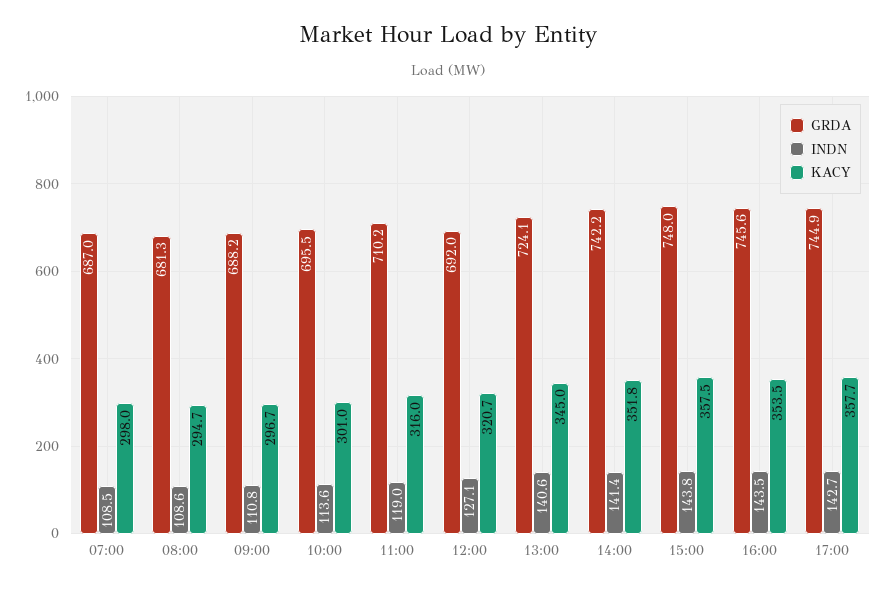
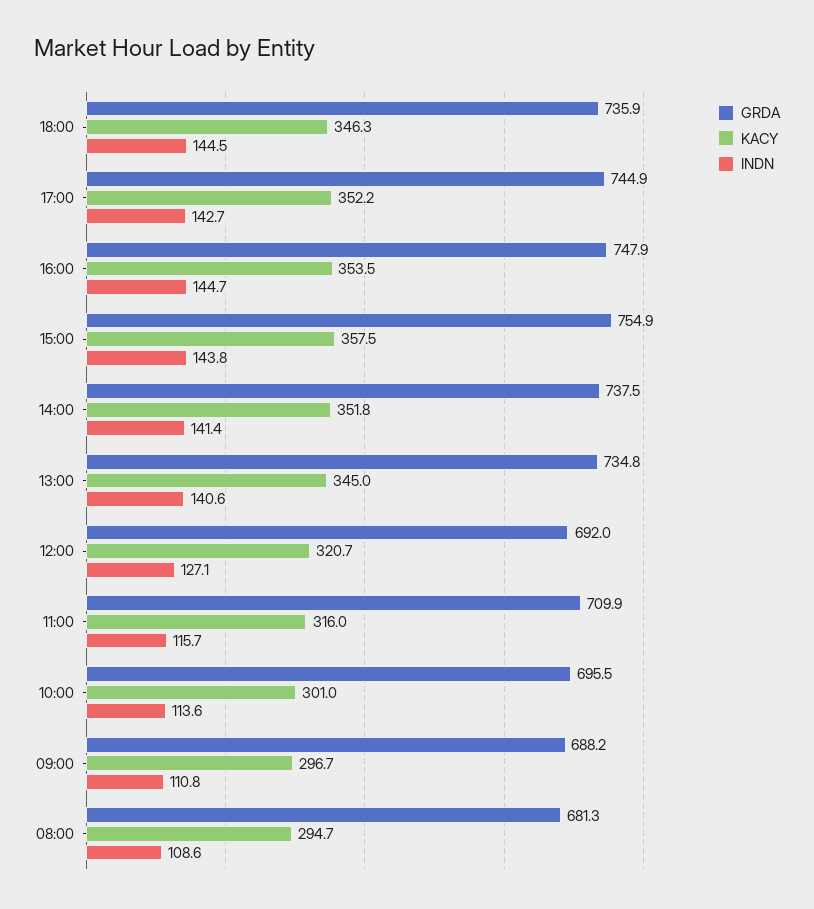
GRDA, 07:00: 687 -> none
INDN, 07:00: 108.5 -> none
KACY, 07:00: 298 -> none
GRDA, 11:00: 710.2 -> 709.9
INDN, 11:00: 119 -> 115.7
GRDA, 13:00: 724.1 -> 734.8
GRDA, 14:00: 742.2 -> 737.5
GRDA, 15:00: 748 -> 754.9
GRDA, 16:00: 745.6 -> 747.9
INDN, 16:00: 143.5 -> 144.7
KACY, 17:00: 357.7 -> 352.2
GRDA, 18:00: none -> 735.9
KACY, 18:00: none -> 346.3
INDN, 18:00: none -> 144.5

